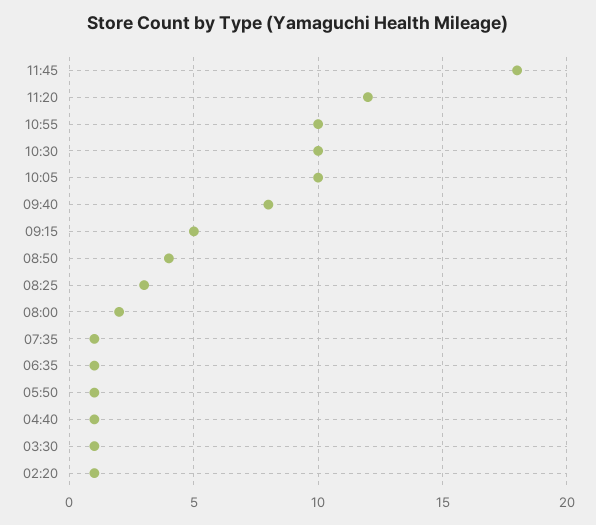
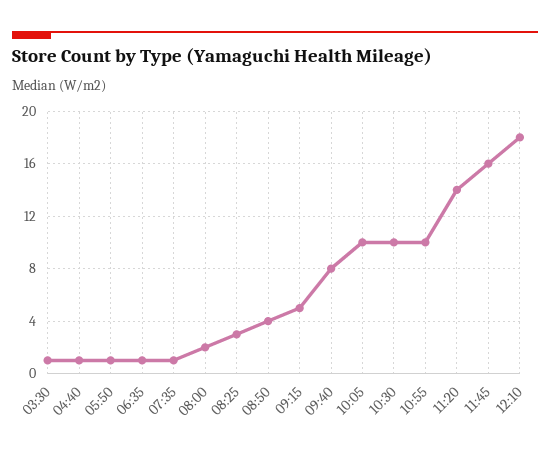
11:45: 18 -> 16
11:20: 12 -> 14
02:20: 1 -> none
12:10: none -> 18

